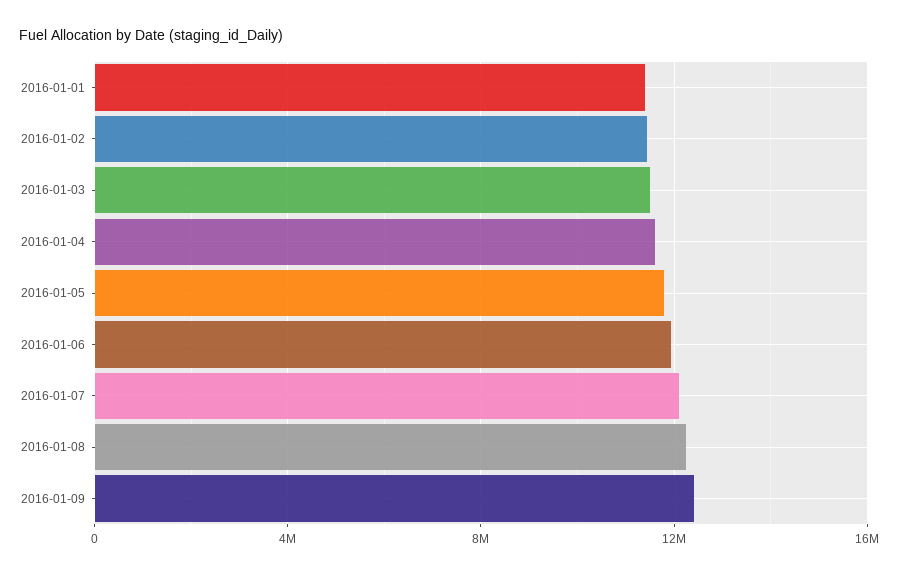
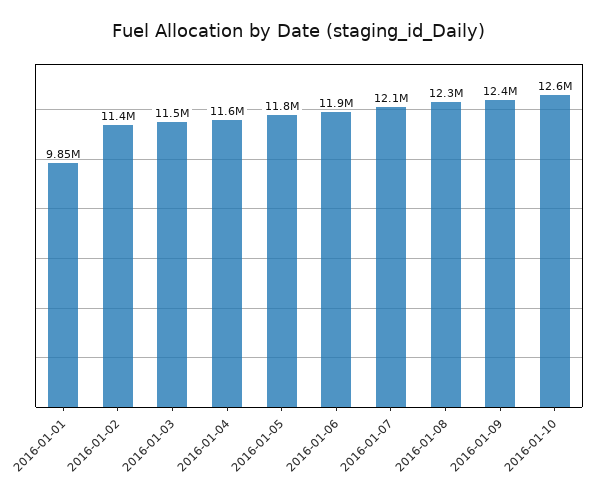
2016-01-01: 11500000 -> 9850000
2016-01-10: none -> 12600000

